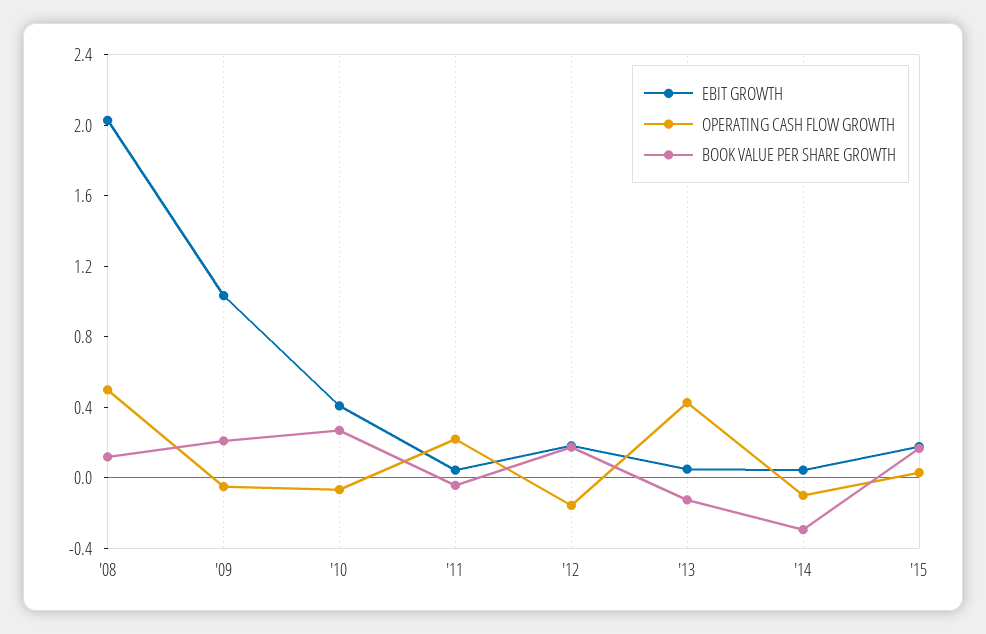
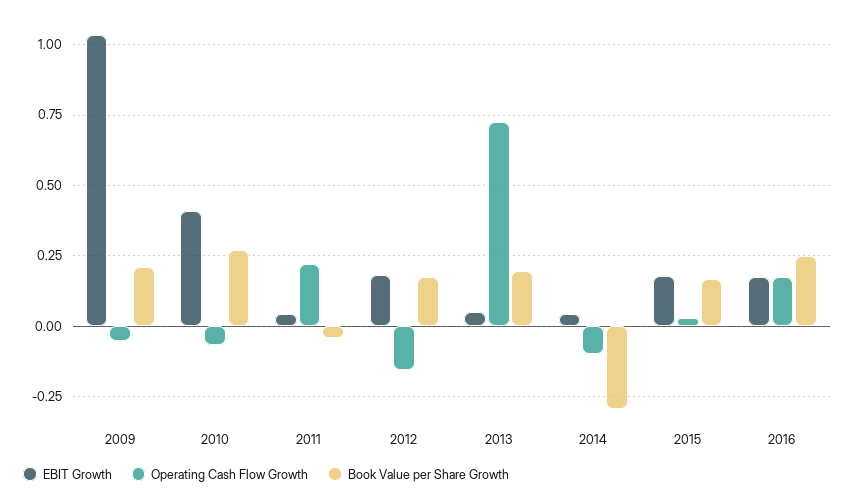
EBIT GROWTH, '08: 2 -> none
OPERATING CASH FLOW GROWTH, '08: 0.5 -> none
BOOK VALUE PER SHARE GROWTH, '08: 0.1 -> none
OPERATING CASH FLOW GROWTH, '13: 0.4 -> 0.725
BOOK VALUE PER SHARE GROWTH, '13: -0.1 -> 0.2
EBIT GROWTH, 2016: none -> 0.175
OPERATING CASH FLOW GROWTH, 2016: none -> 0.175
BOOK VALUE PER SHARE GROWTH, 2016: none -> 0.25

